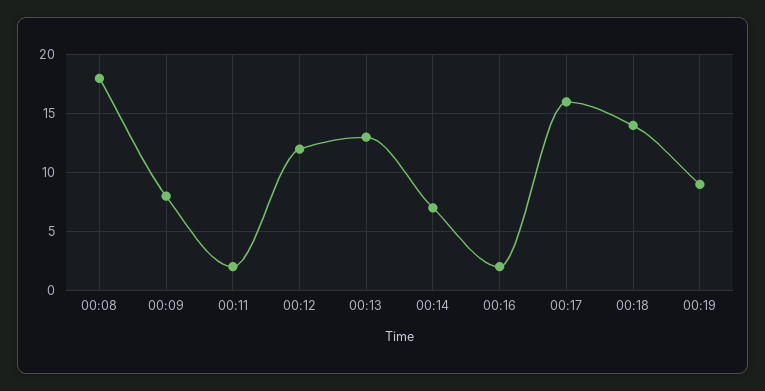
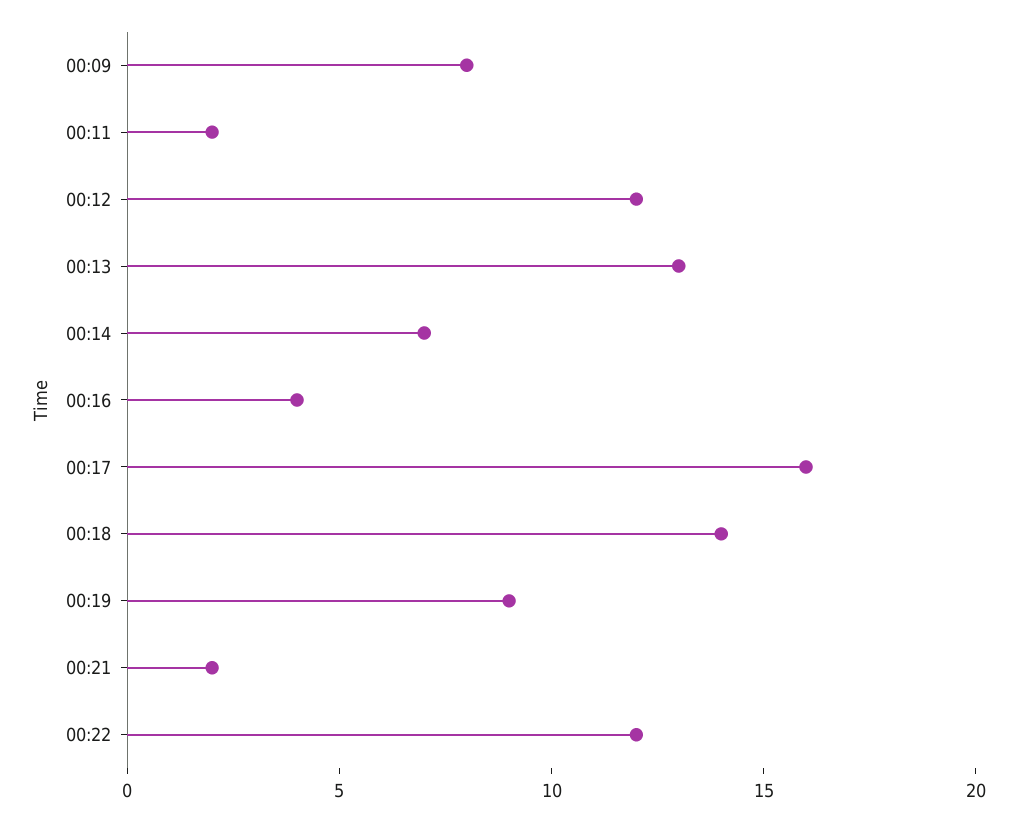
00:08: 18 -> none
00:16: 2 -> 4
00:21: none -> 2
00:22: none -> 12

